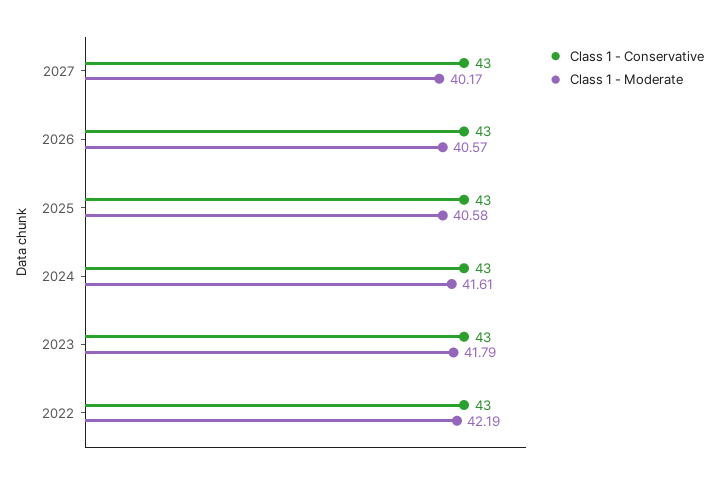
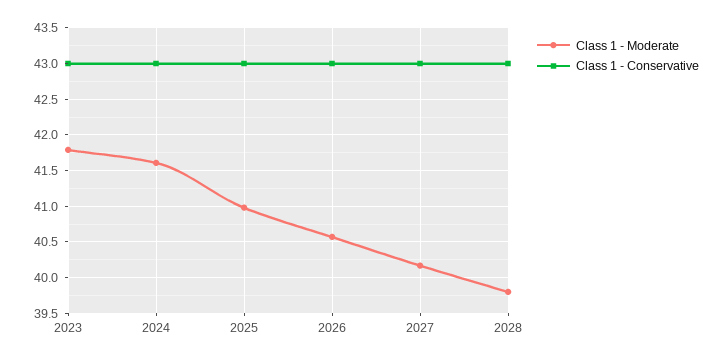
Class 1 - Moderate, 2025: 40.58 -> 41
Class 1 - Conservative, 2022: 43 -> none
Class 1 - Moderate, 2022: 42.19 -> none
Class 1 - Moderate, 2028: none -> 39.8
Class 1 - Conservative, 2028: none -> 43

